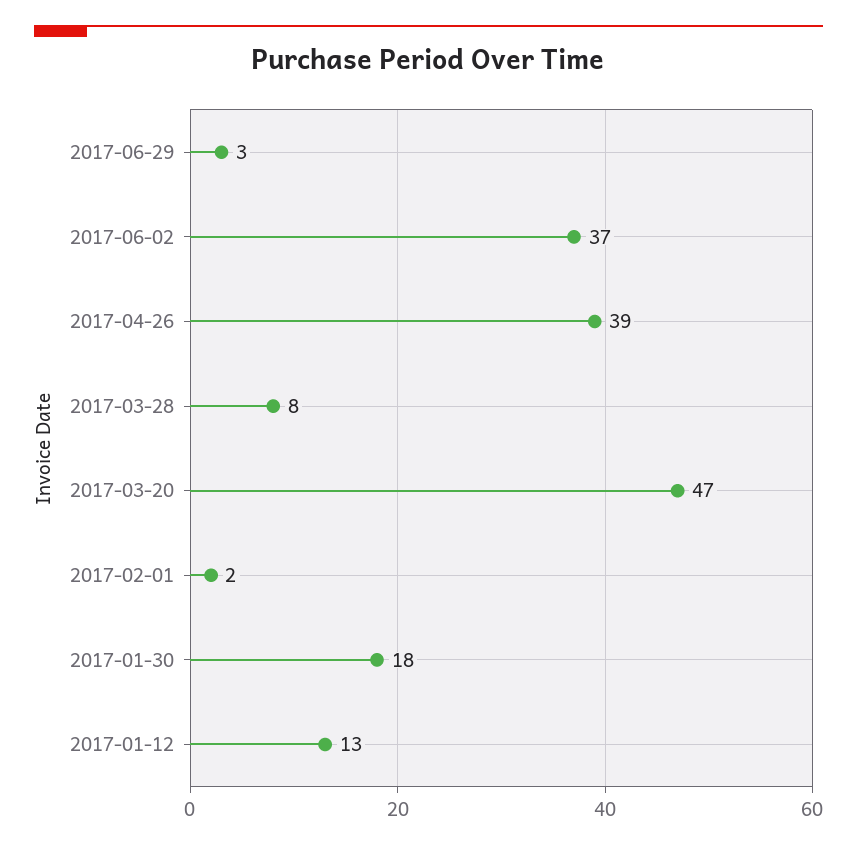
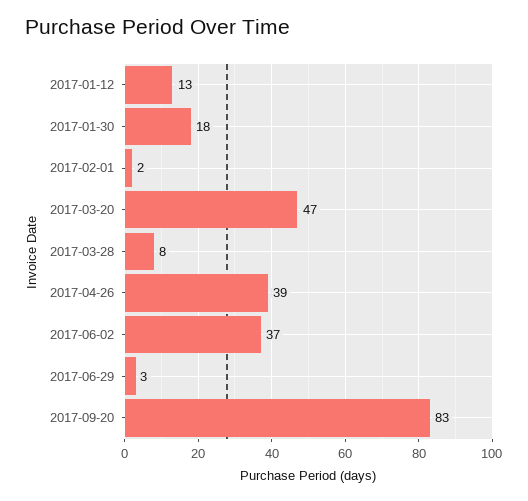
2017-09-20: none -> 83

